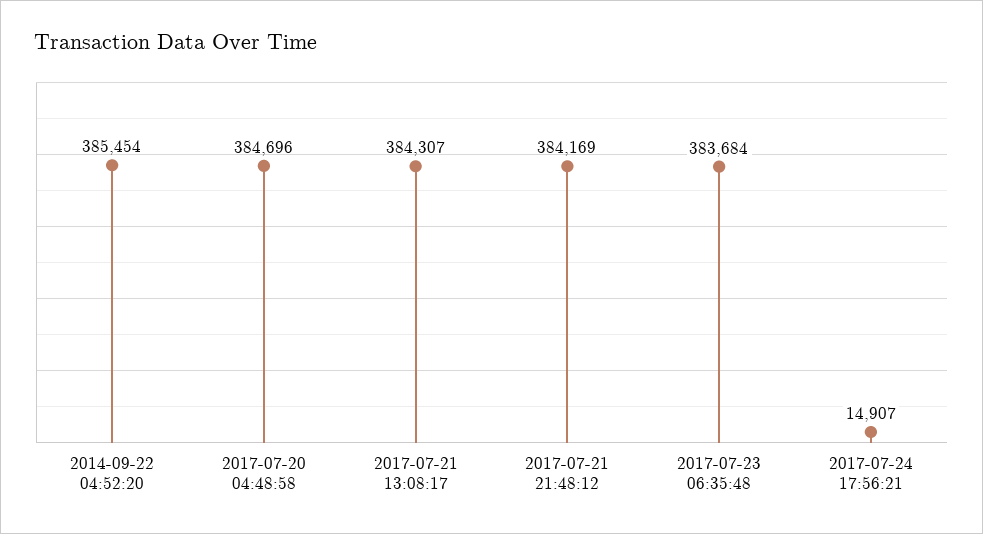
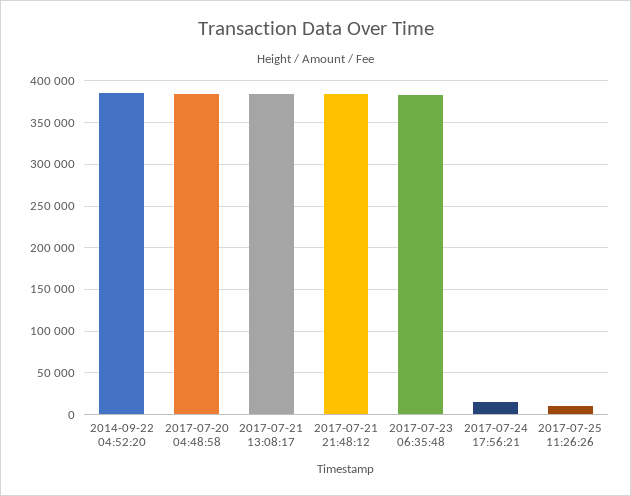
2017-07-25 11:26:26: none -> 10000

